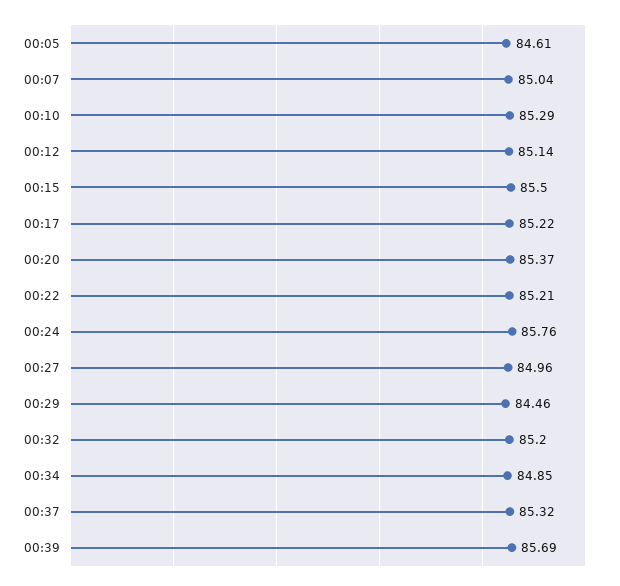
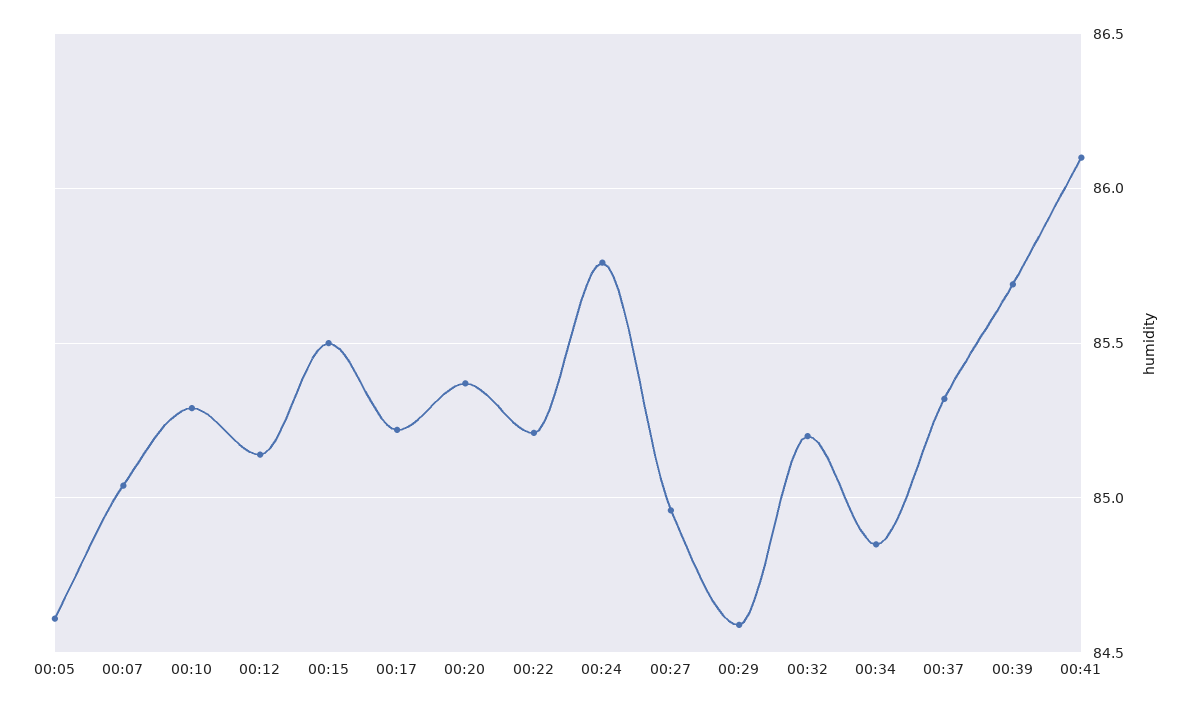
00:29: 84.46 -> 84.6
00:41: none -> 86.1

